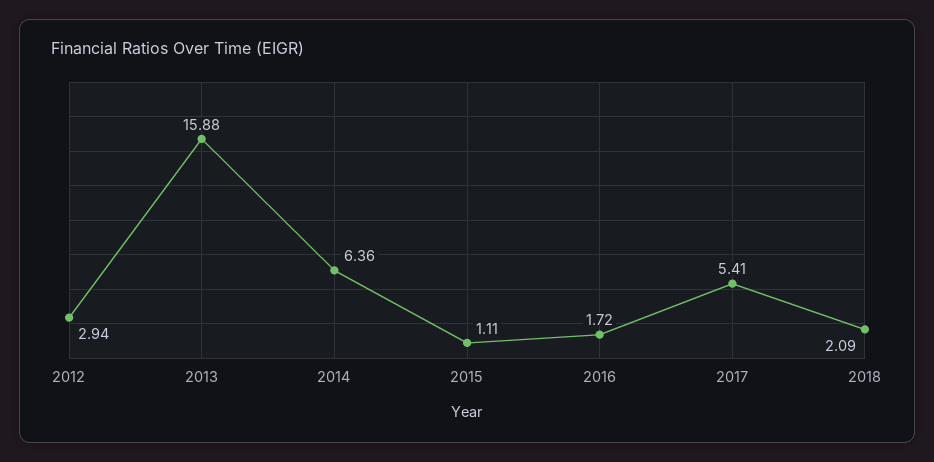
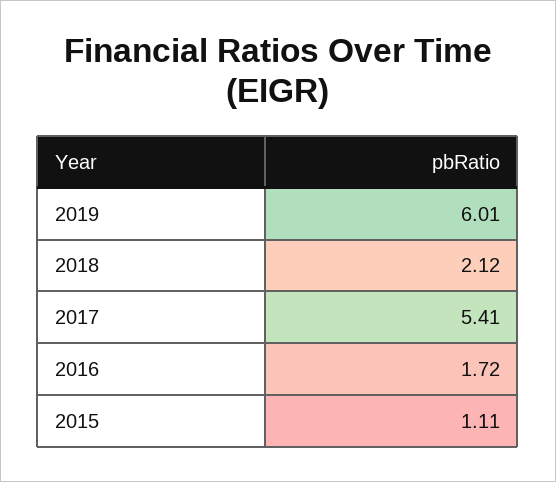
2012: 2.94 -> none
2013: 15.88 -> none
2014: 6.36 -> none
2018: 2.09 -> 2.12
2019: none -> 6.01

